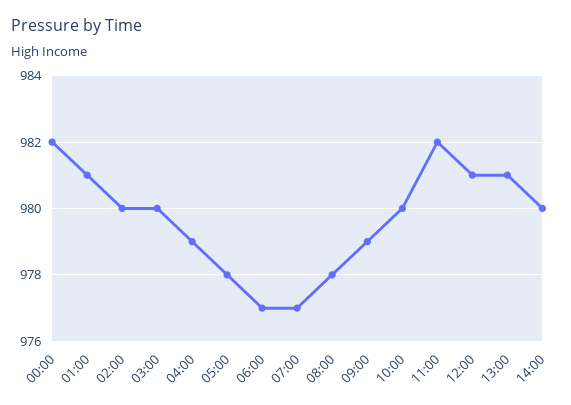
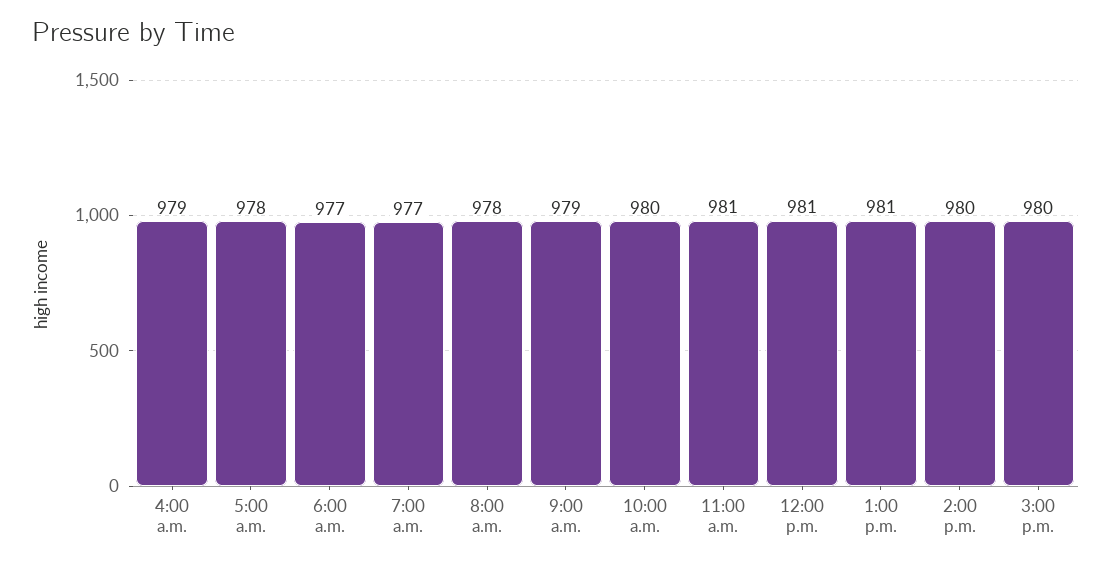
00:00: 982 -> none
01:00: 981 -> none
02:00: 980 -> none
03:00: 980 -> none
11:00: 982 -> 981
3:00 p.m.: none -> 980

